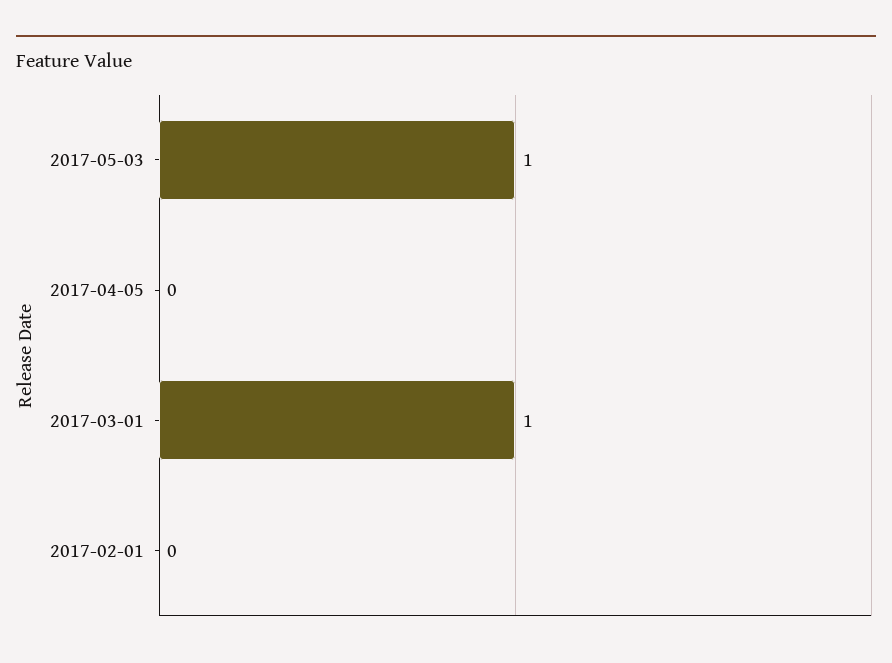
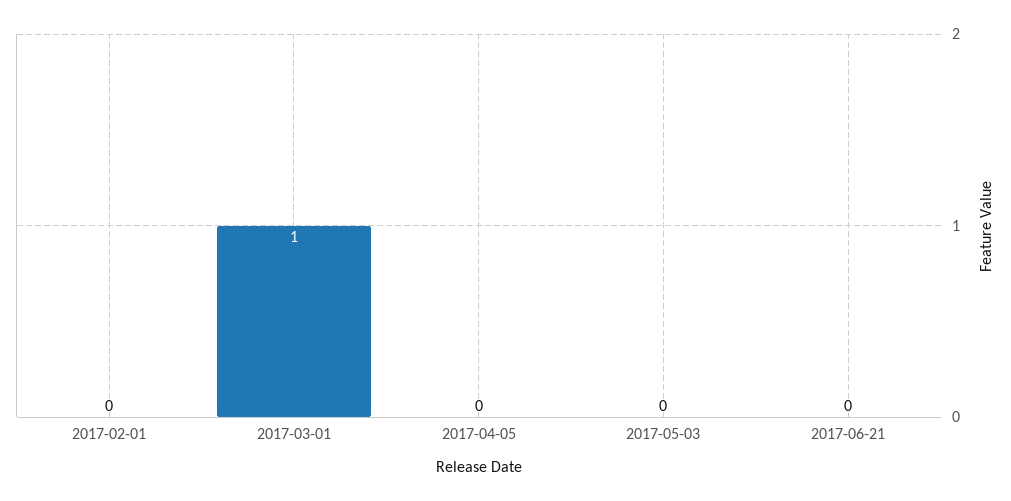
2017-05-03: 1 -> 0
2017-06-21: none -> 0

